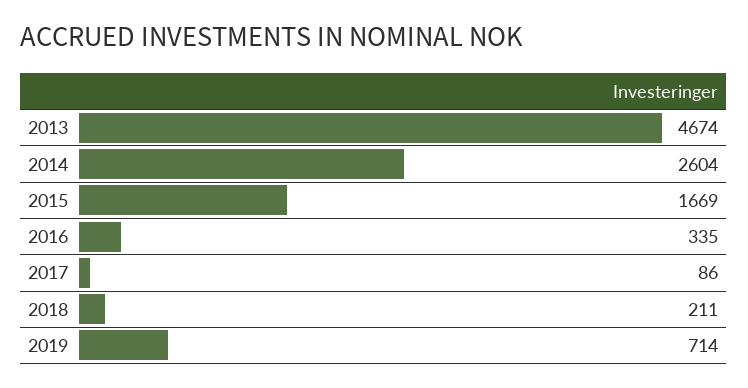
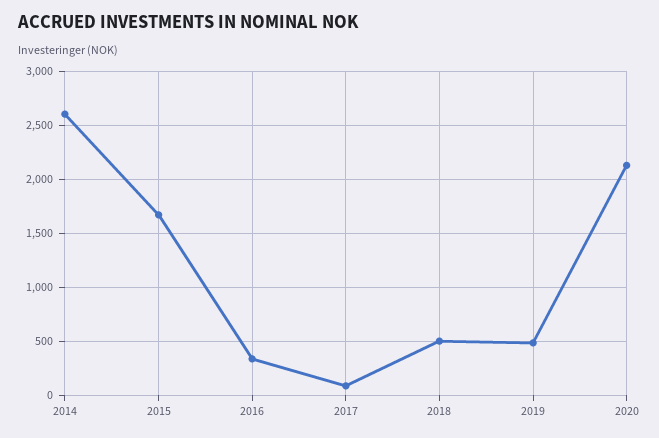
2013: 4674 -> none
2018: 211 -> 500
2019: 714 -> 500
2020: none -> 2100

